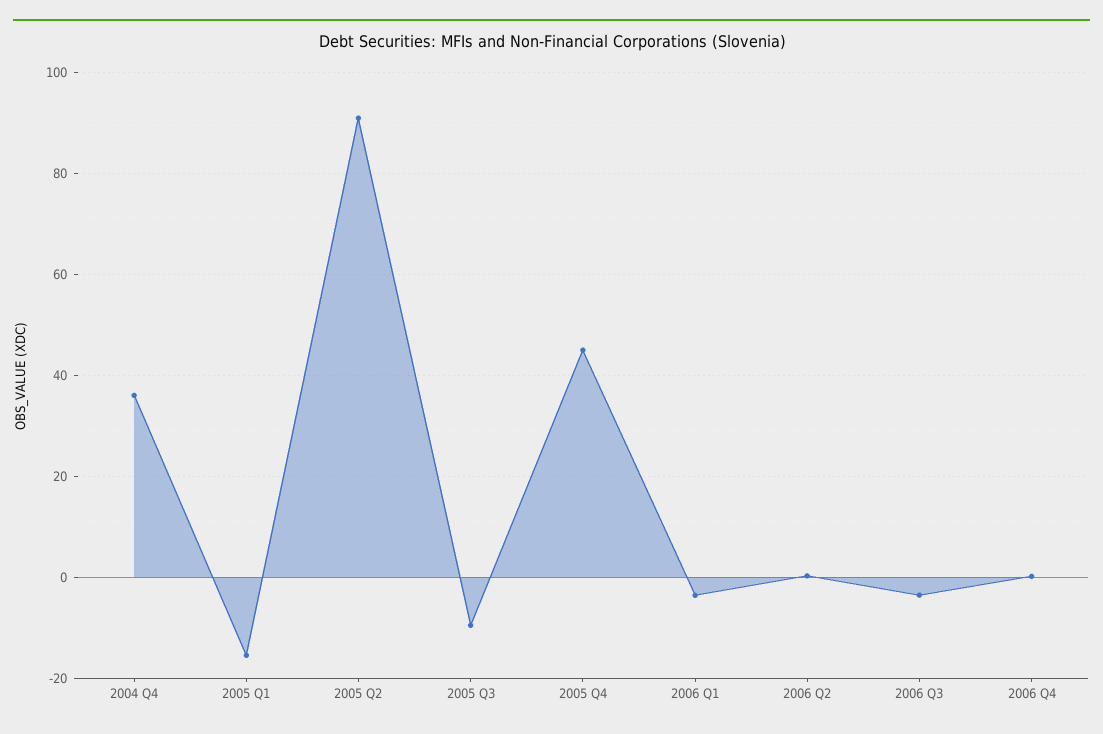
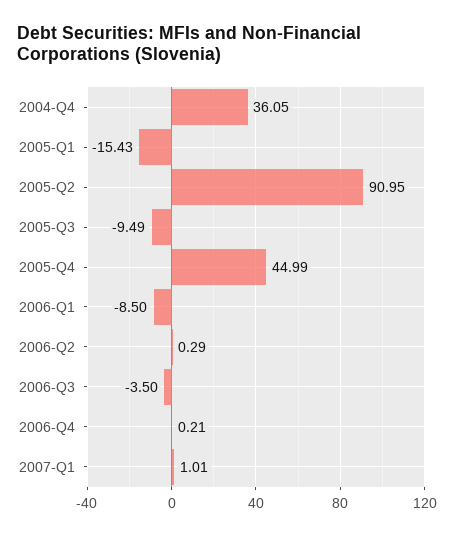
2006 Q1: -4 -> -8.5
2007-Q1: none -> 1.01

